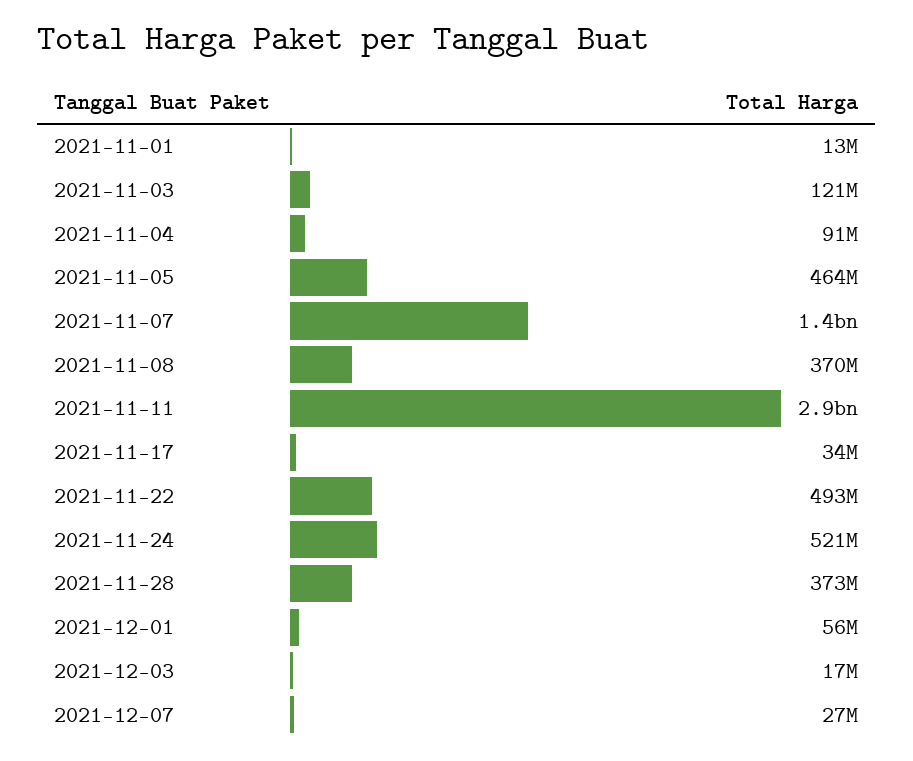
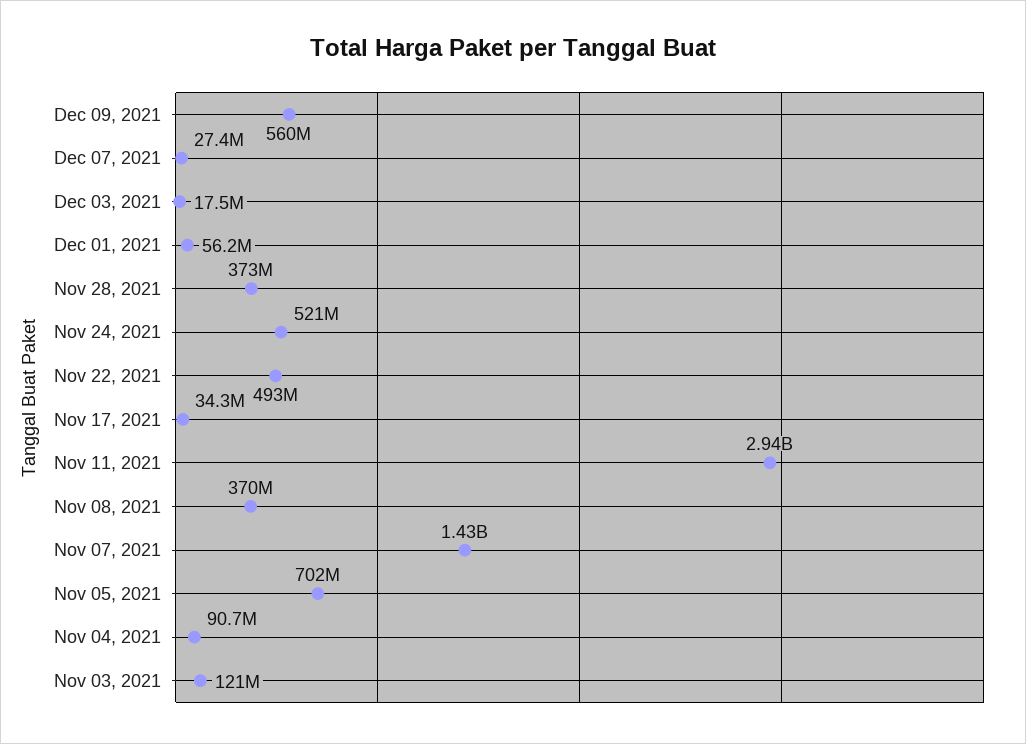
2021-11-01: 13000000 -> none
2021-11-05: 464000000 -> 702000000
Dec 09, 2021: none -> 560000000

